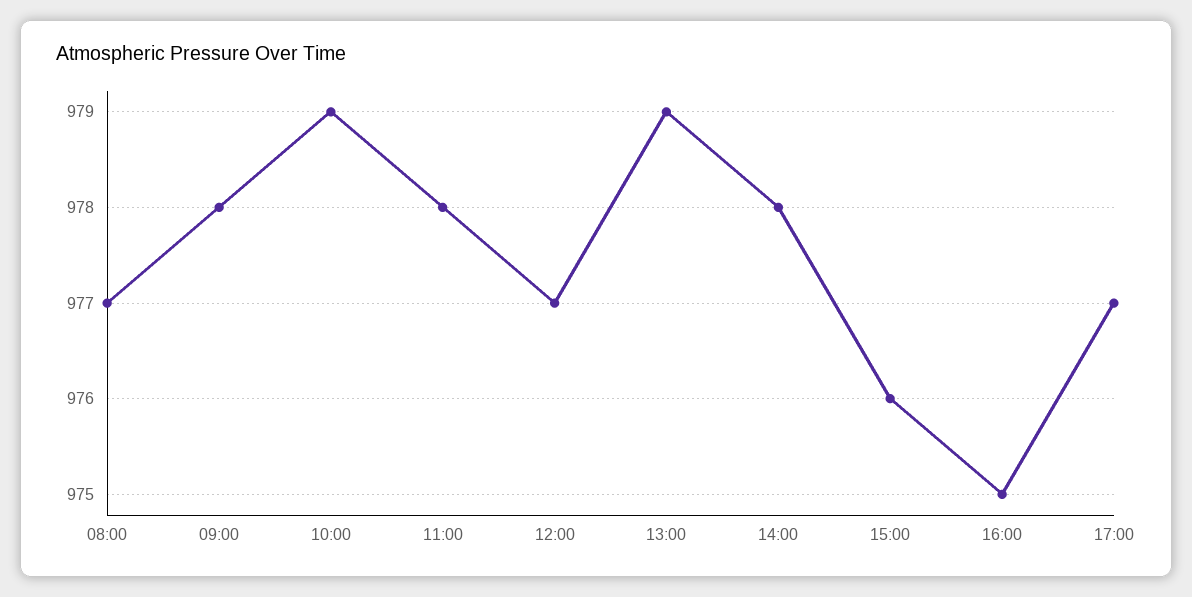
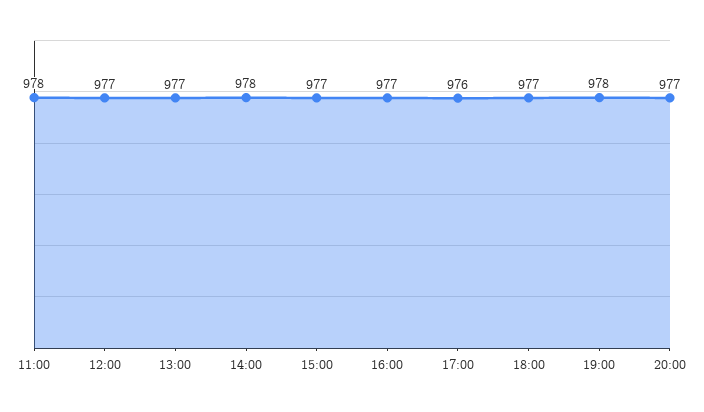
08:00: 977 -> none
09:00: 978 -> none
10:00: 979 -> none
13:00: 979 -> 977
15:00: 976 -> 977
16:00: 975 -> 977
17:00: 977 -> 976
18:00: none -> 977
19:00: none -> 978
20:00: none -> 977

